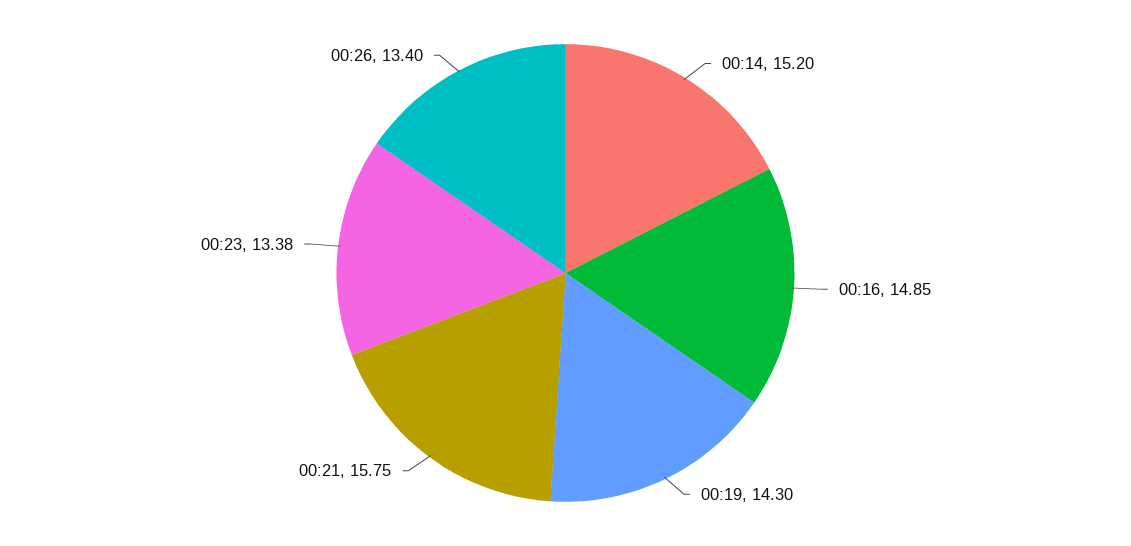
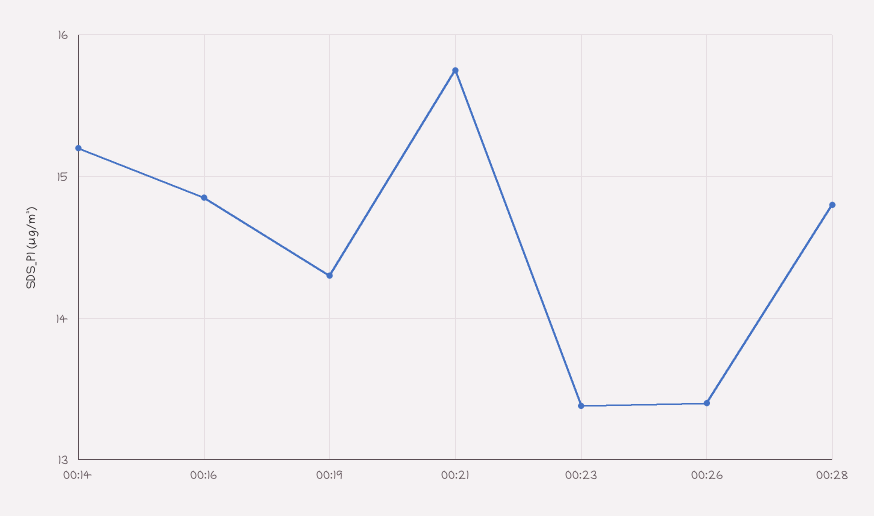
00:28: none -> 14.8

